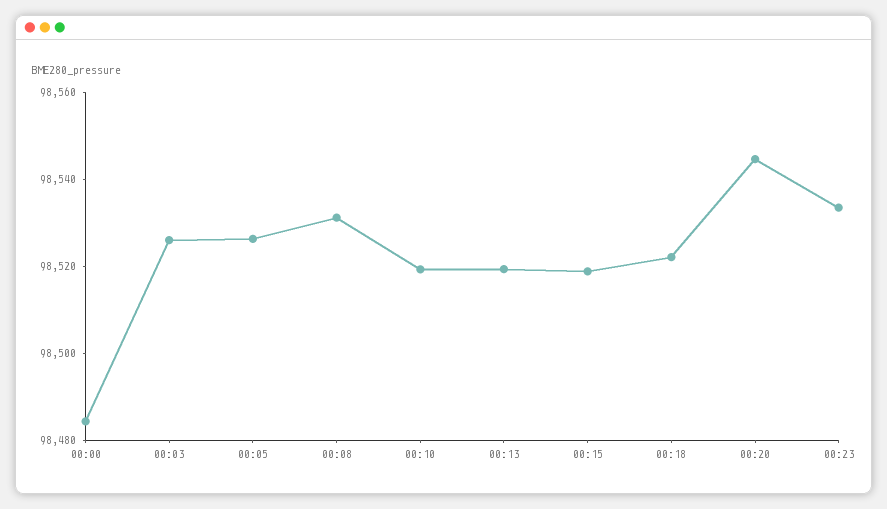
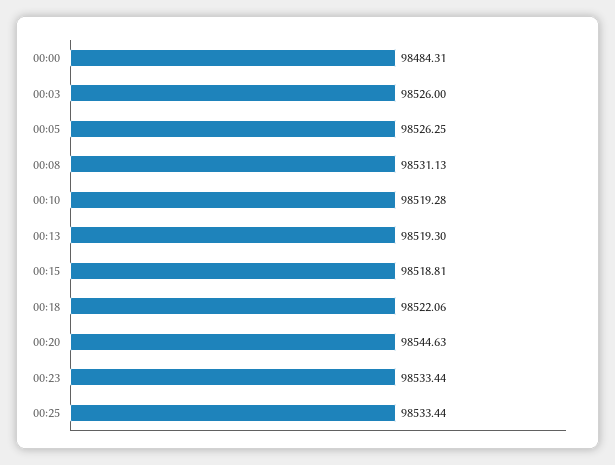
00:25: none -> 98533.44

